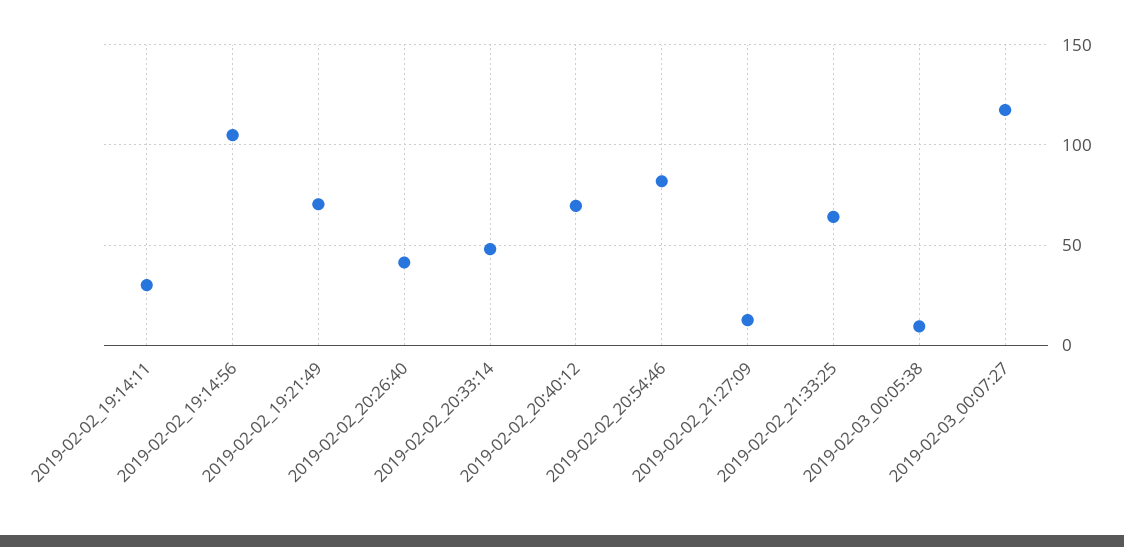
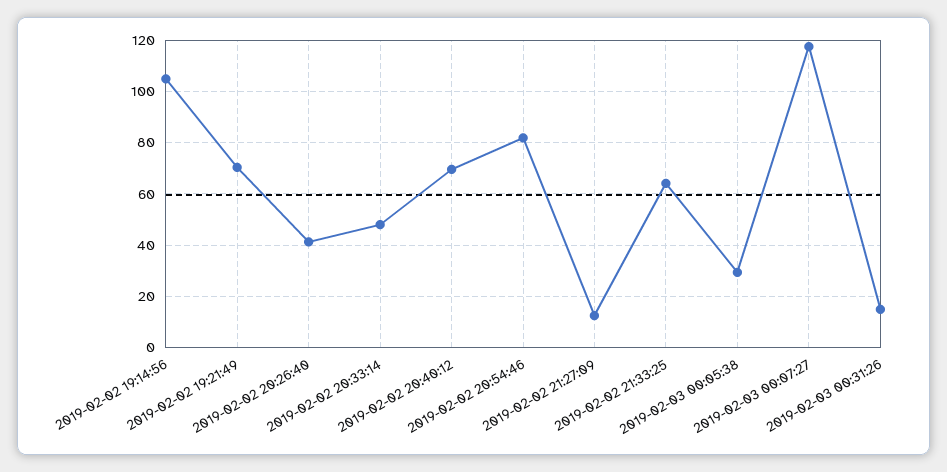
2019-02-02_19:14:11: 30 -> none
2019-02-03_00:05:38: 10 -> 30
2019-02-03 00:31:26: none -> 15

